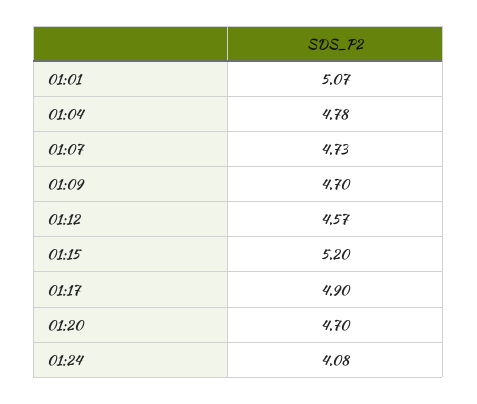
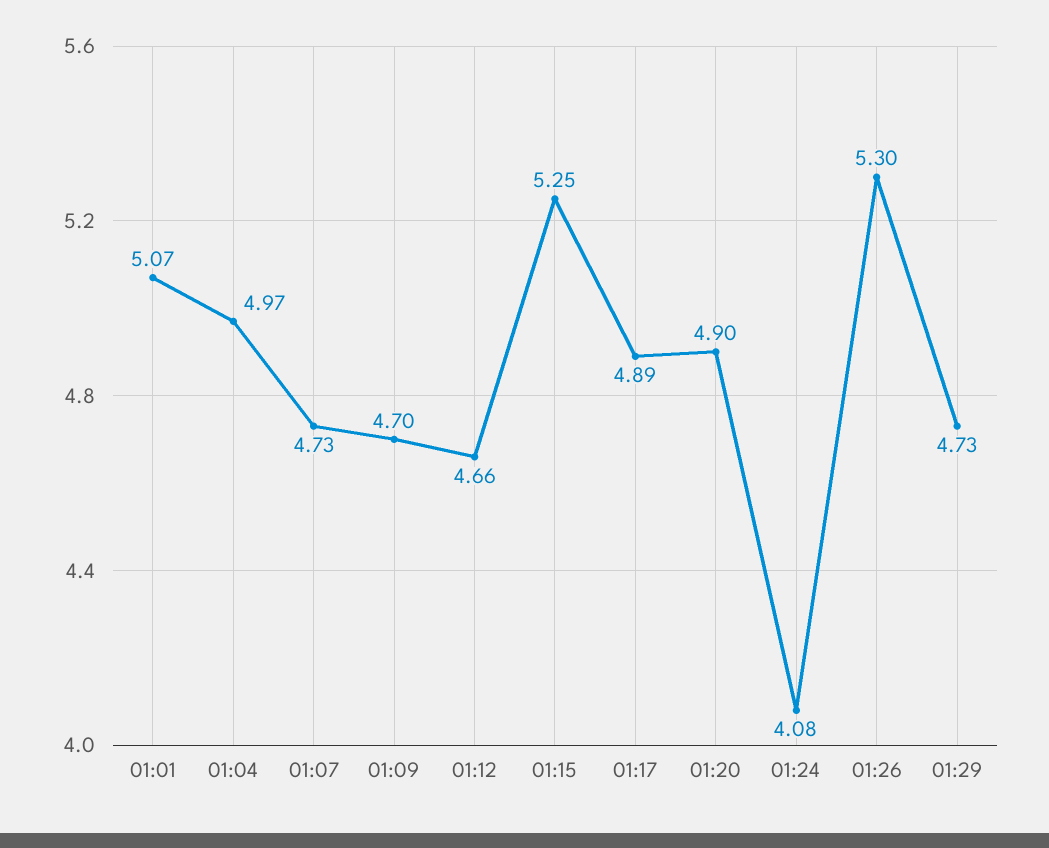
01:04: 4.78 -> 4.97
01:12: 4.57 -> 4.66
01:15: 5.2 -> 5.25
01:17: 4.9 -> 4.89
01:20: 4.7 -> 4.9
01:26: none -> 5.3
01:29: none -> 4.73

